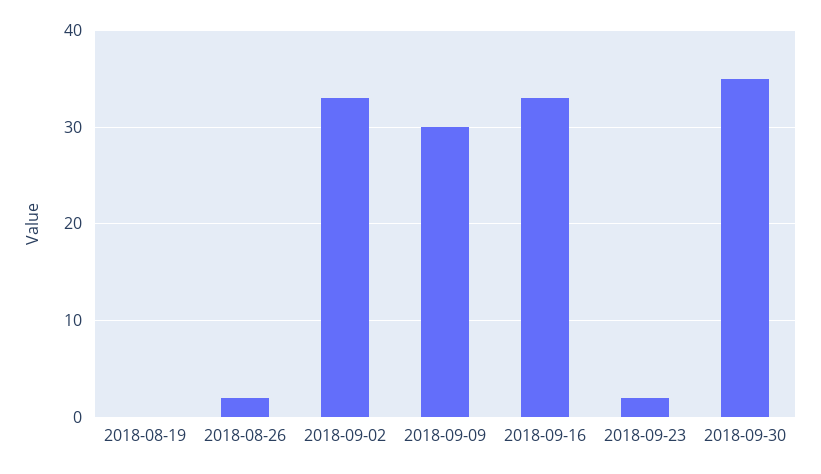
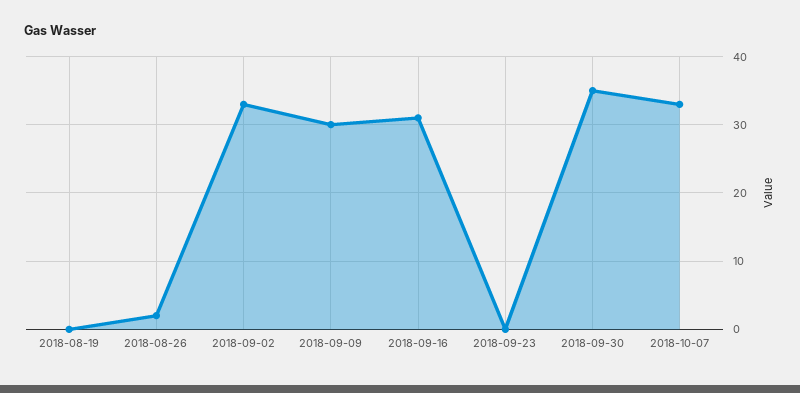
2018-09-16: 33 -> 31
2018-09-23: 2 -> 0
2018-10-07: none -> 33

